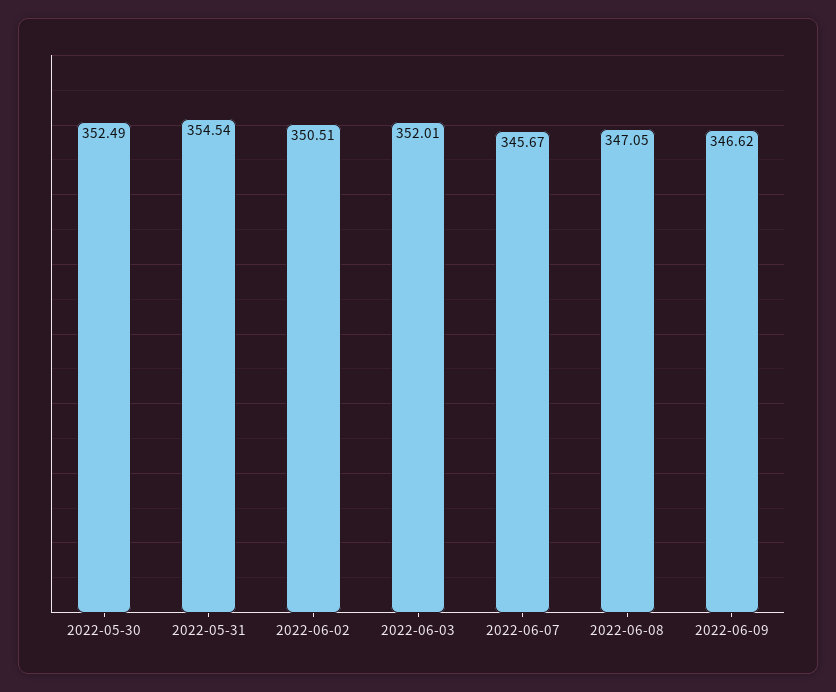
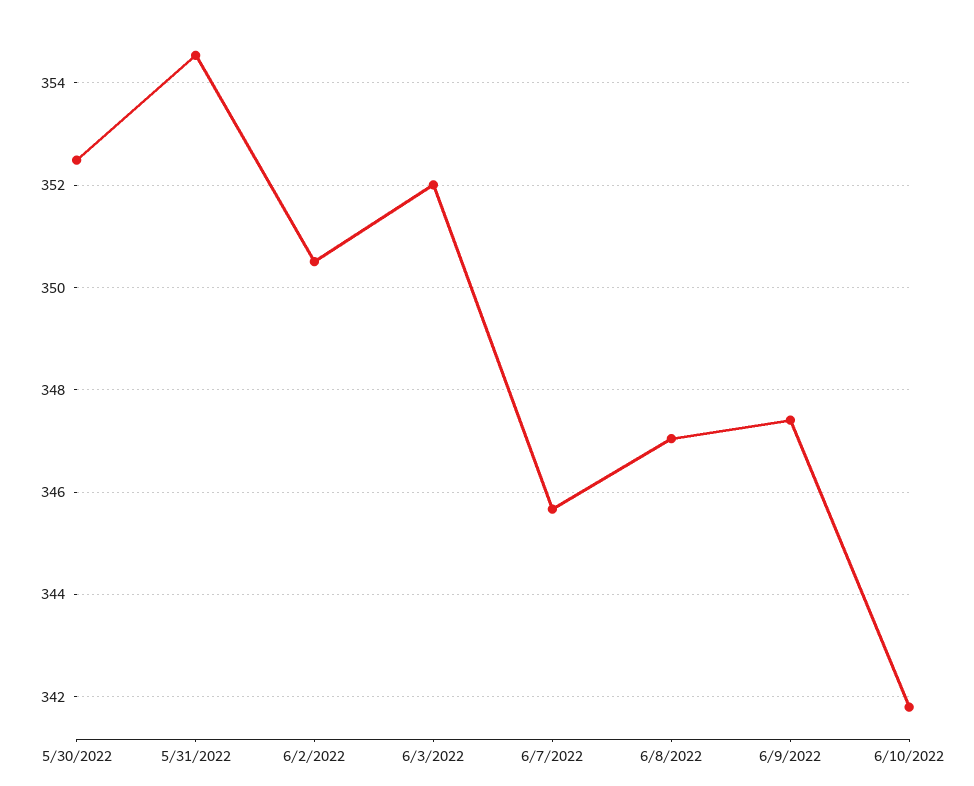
2022-06-09: 346.62 -> 347.4
6/10/2022: none -> 341.8

